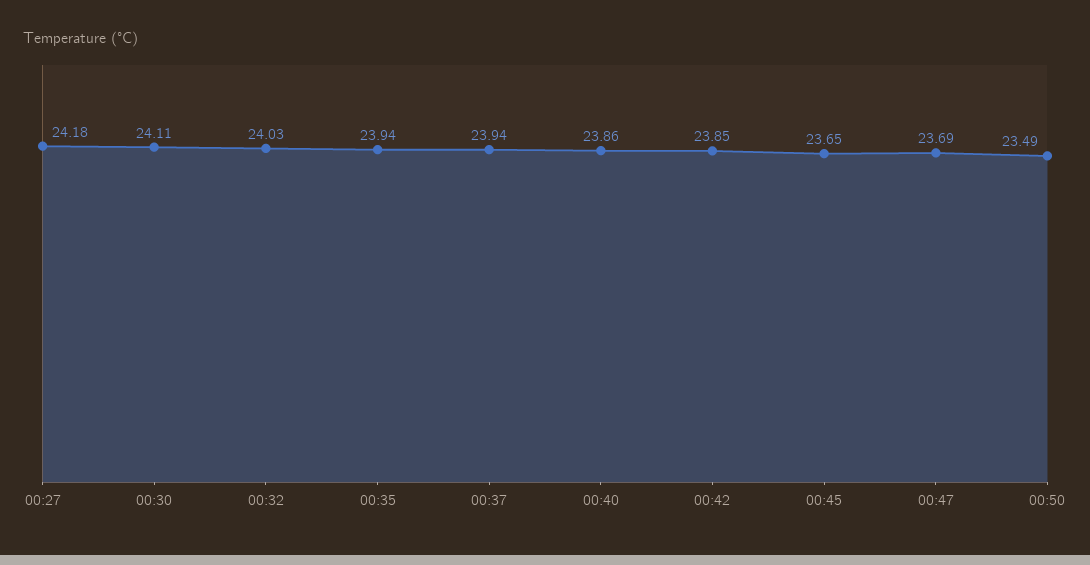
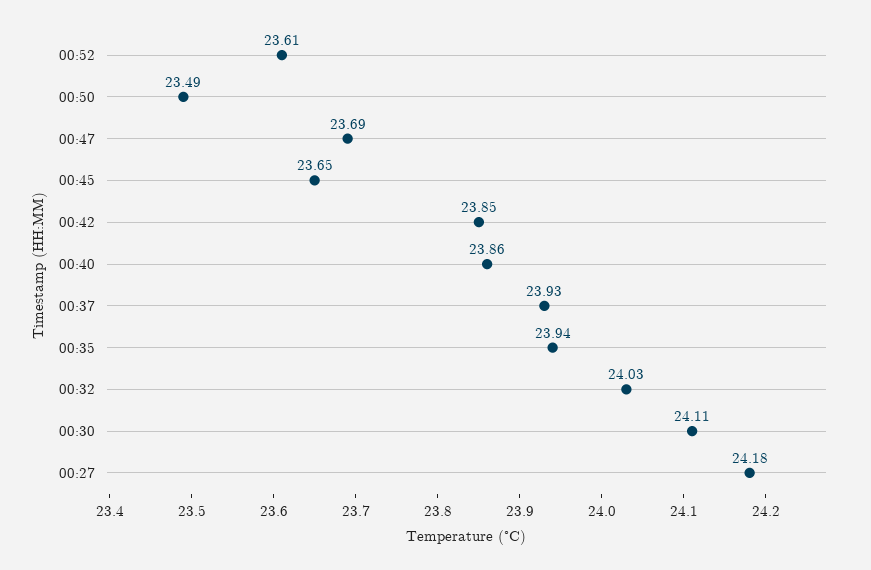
00:37: 23.94 -> 23.93
00:52: none -> 23.61

